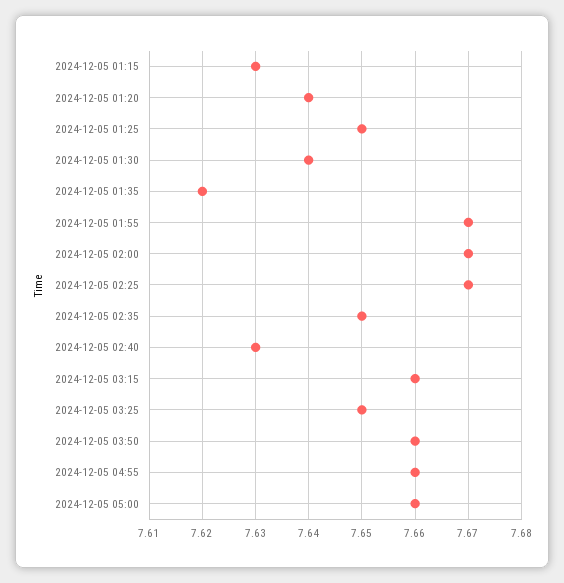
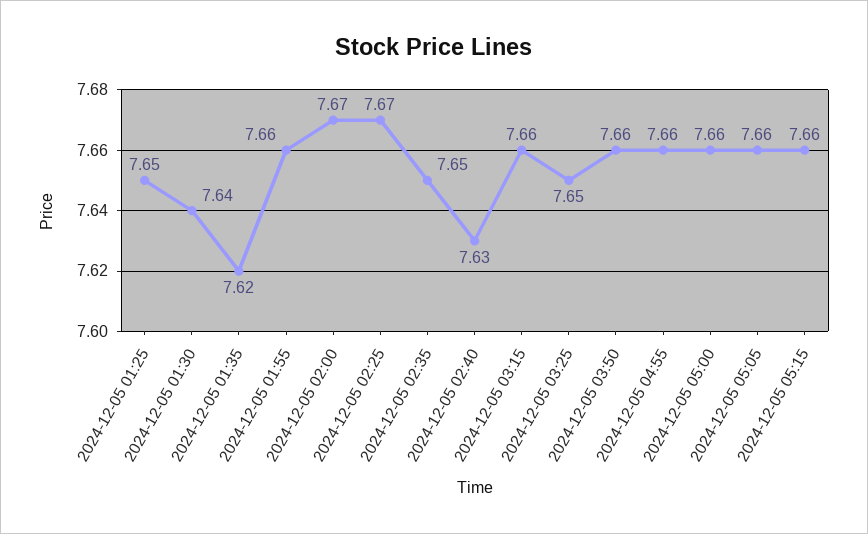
2024-12-05 01:15: 7.63 -> none
2024-12-05 01:20: 7.64 -> none
2024-12-05 01:55: 7.67 -> 7.66
2024-12-05 05:05: none -> 7.66
2024-12-05 05:15: none -> 7.66

